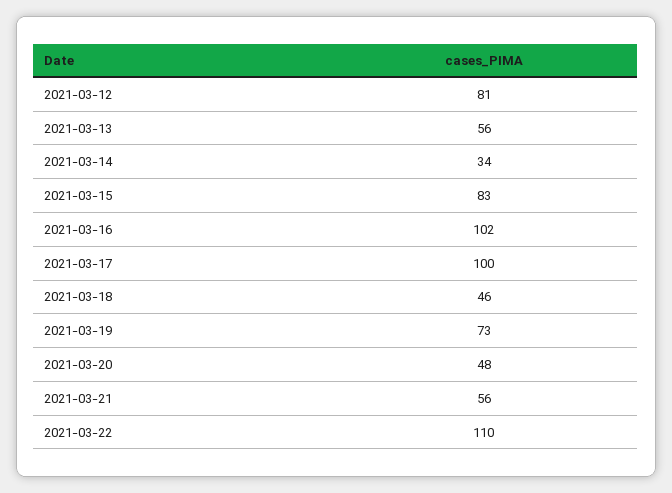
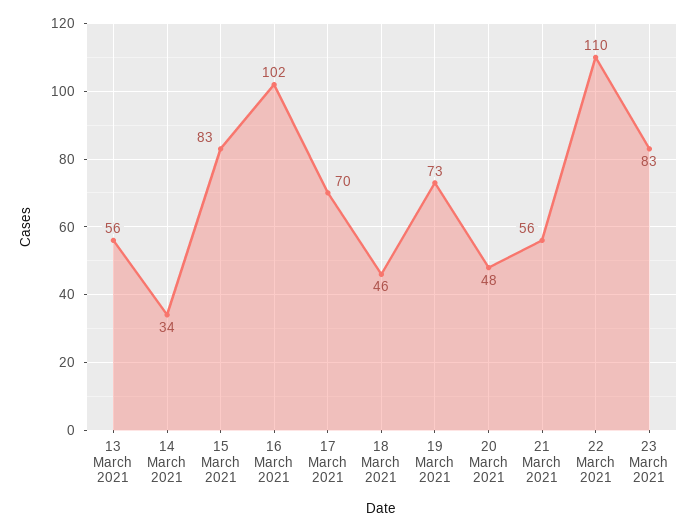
2021-03-12: 81 -> none
2021-03-17: 100 -> 70
23 March 2021: none -> 83

